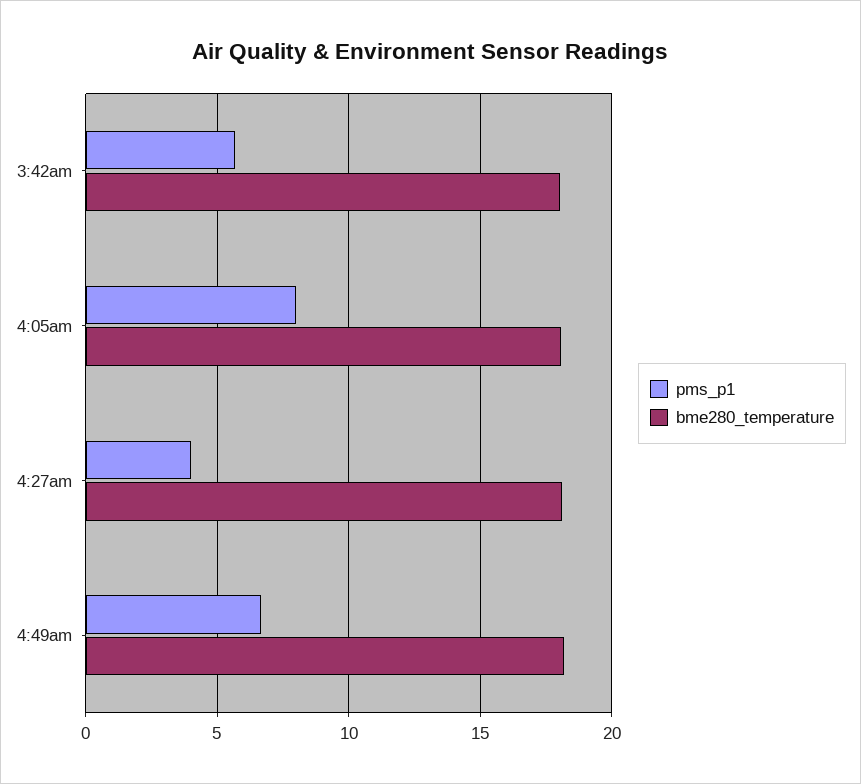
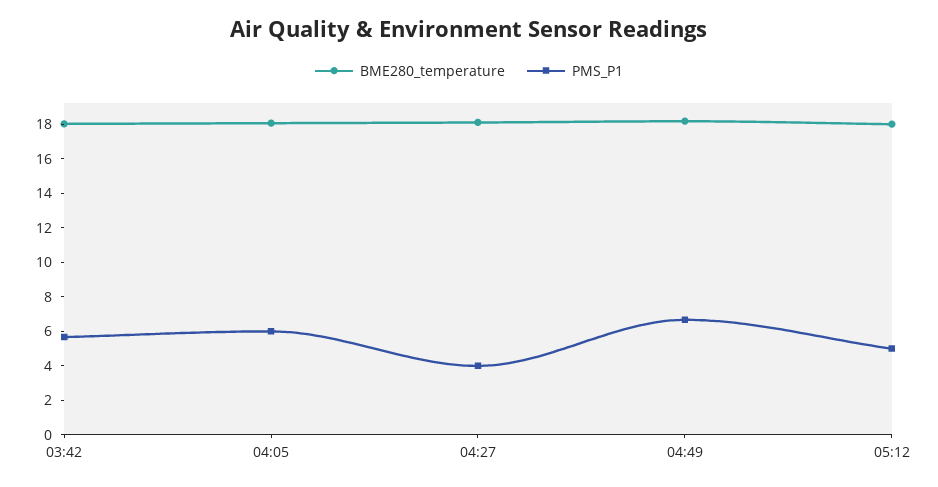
pms_p1, 4:05am: 8 -> 6
bme280_temperature, 05:12: none -> 18
pms_p1, 05:12: none -> 5

